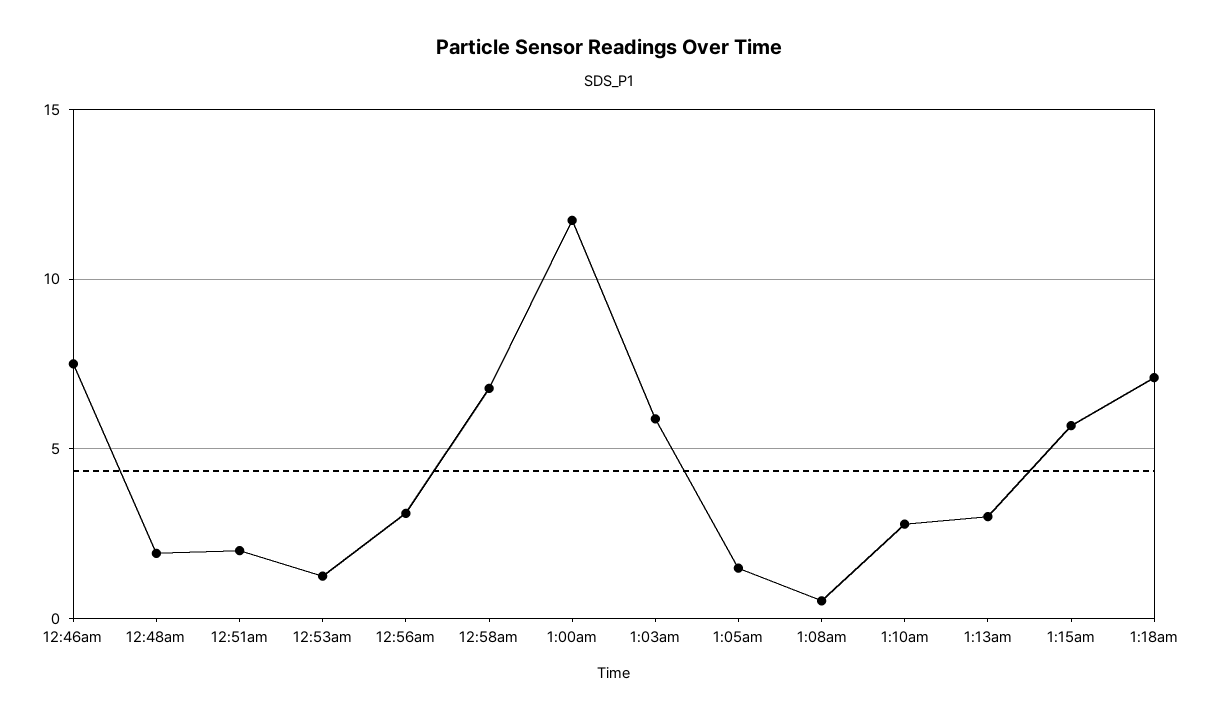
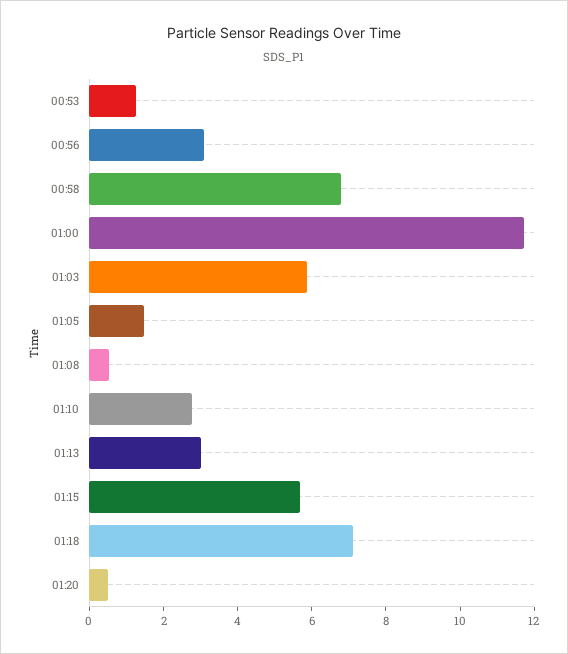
12:46am: 7.5 -> none
12:48am: 2 -> none
12:51am: 2 -> none
01:20: none -> 0.5

